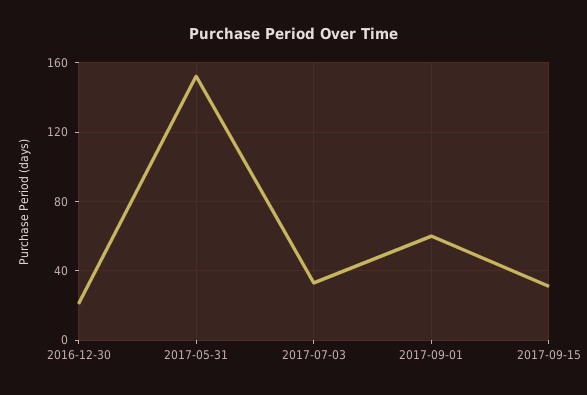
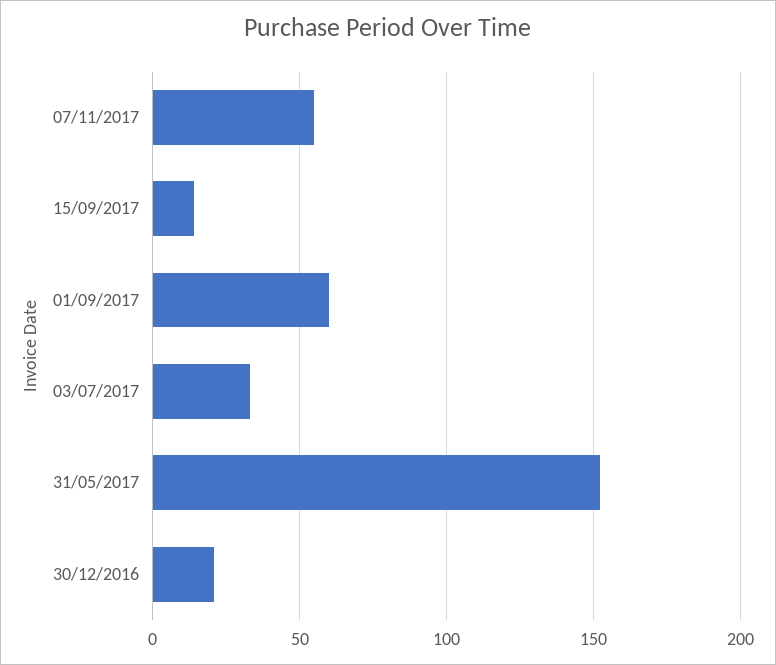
2017-09-15: 30 -> 15
07/11/2017: none -> 55

